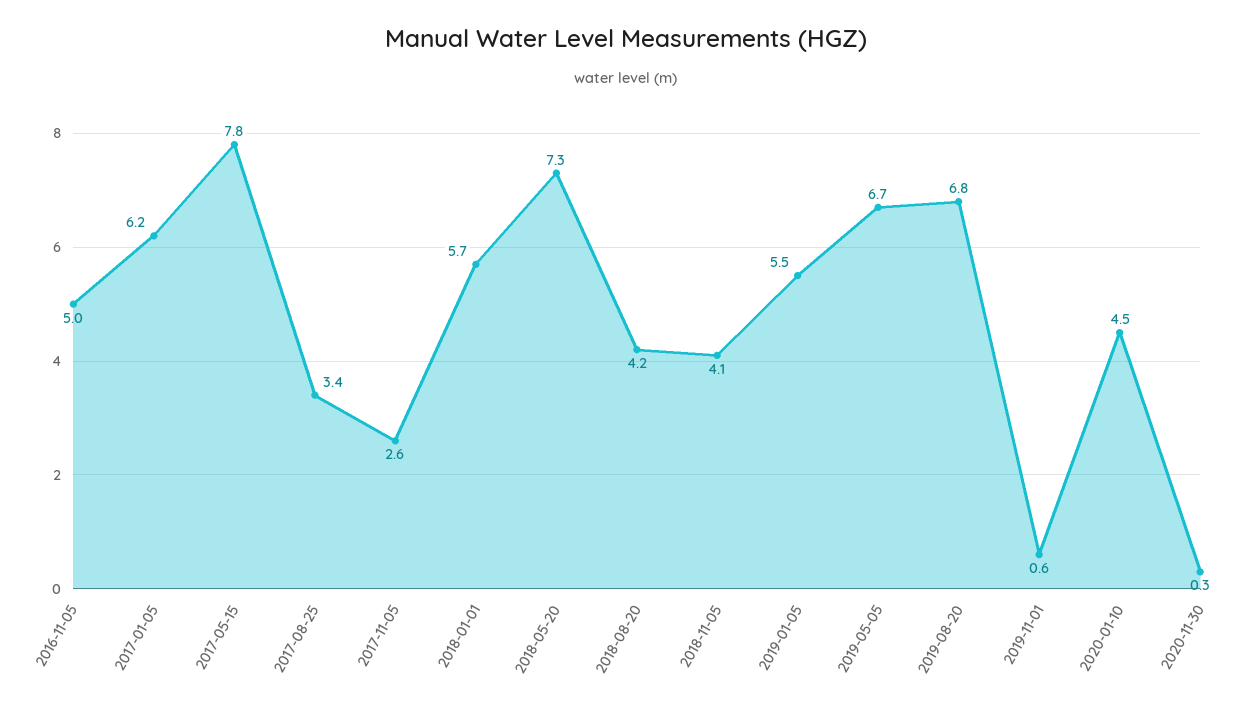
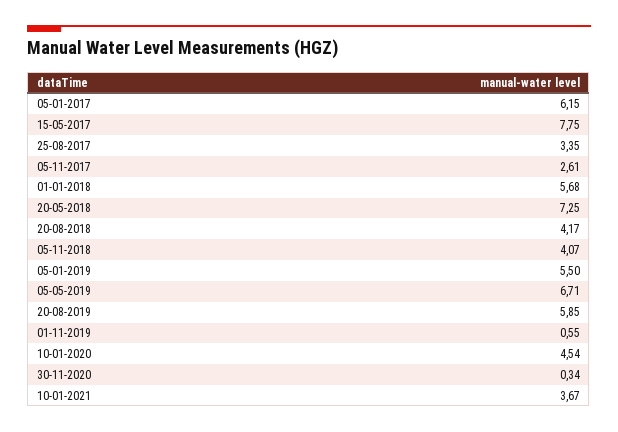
2016-11-05: 5 -> none
2019-08-20: 6.8 -> 5.85
10-01-2021: none -> 3.67

